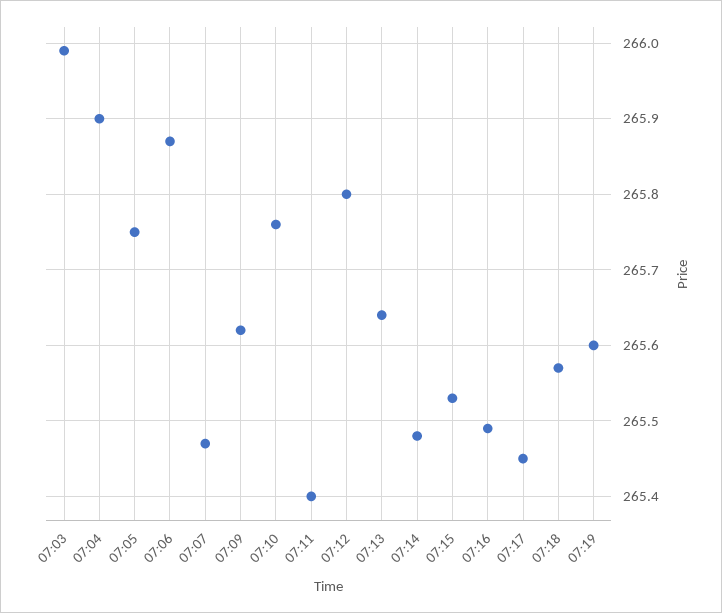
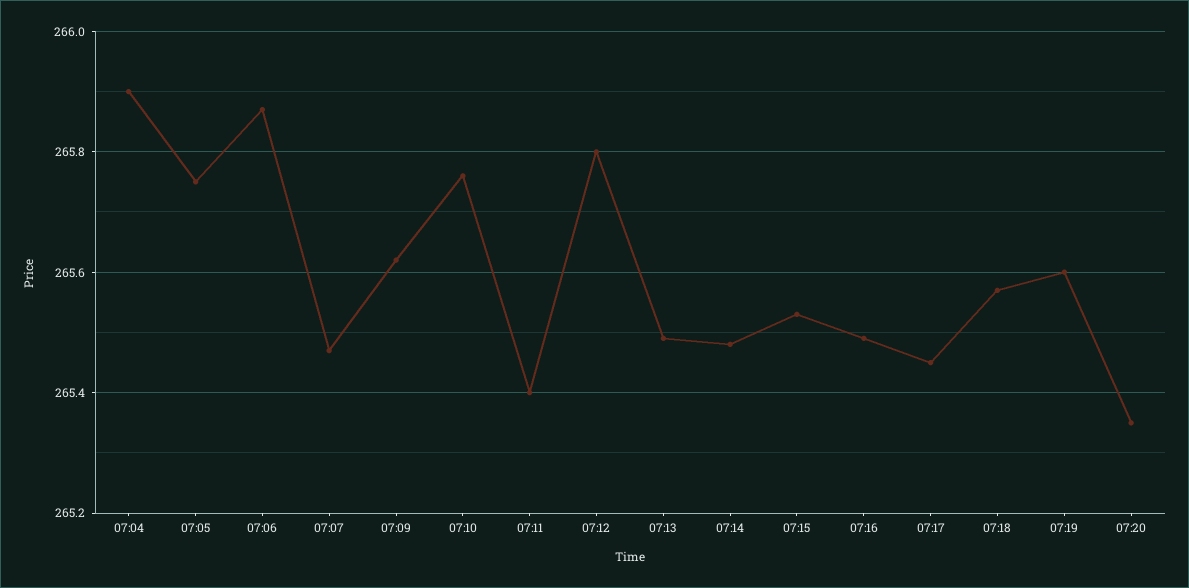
07:03: 265.99 -> none
07:13: 265.64 -> 265.5
07:20: none -> 265.35

